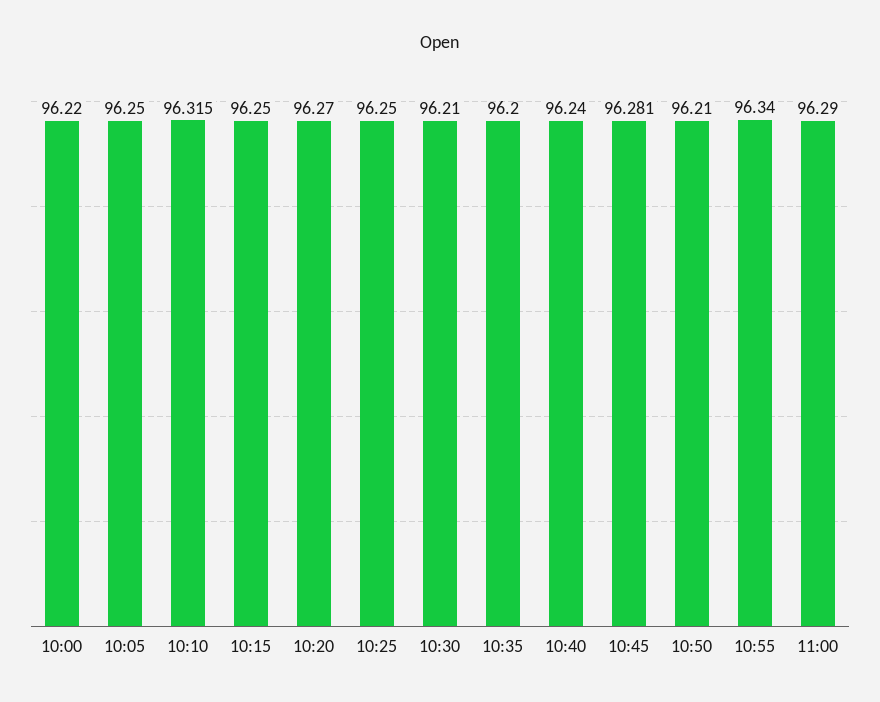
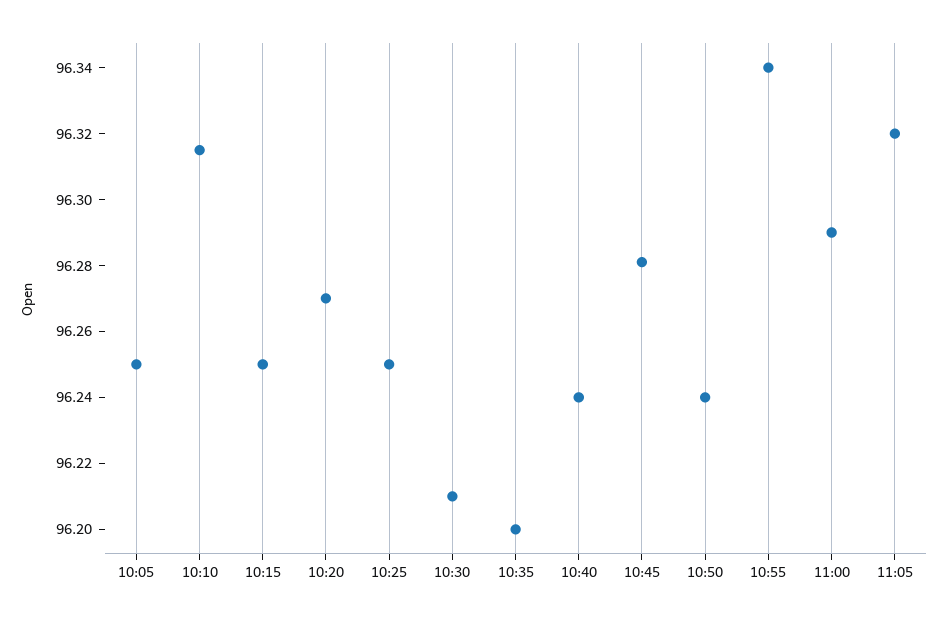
10:00: 96.22 -> none
10:50: 96.21 -> 96.24
11:05: none -> 96.32

